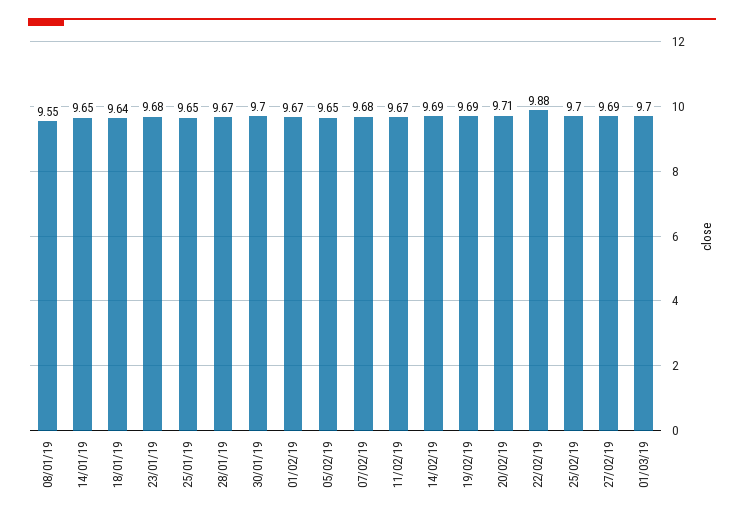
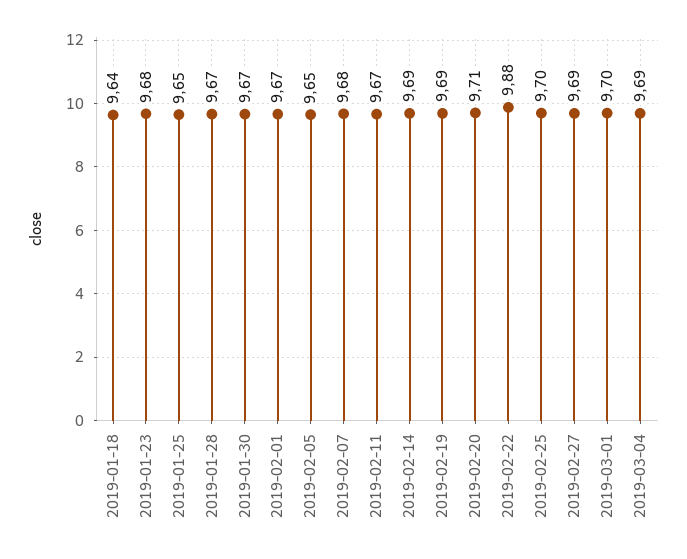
08/01/19: 9.55 -> none
14/01/19: 9.65 -> none
30/01/19: 9.7 -> 9.67
2019-03-04: none -> 9.69

